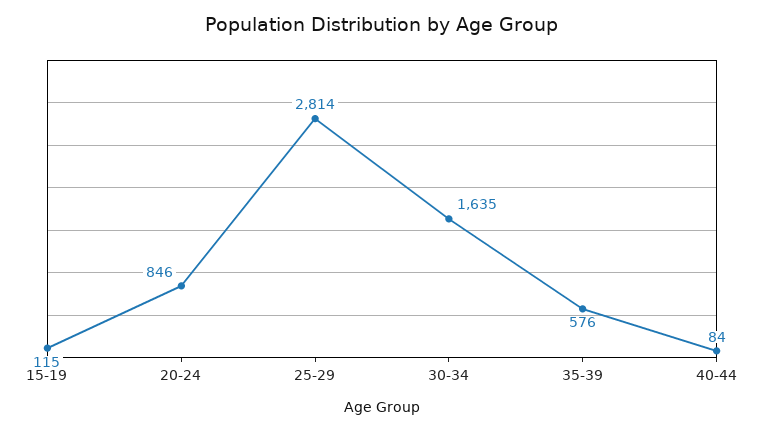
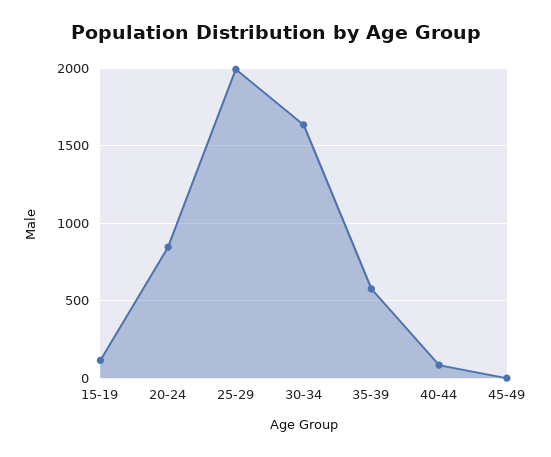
25-29: 2814 -> 2000
45-49: none -> 0

